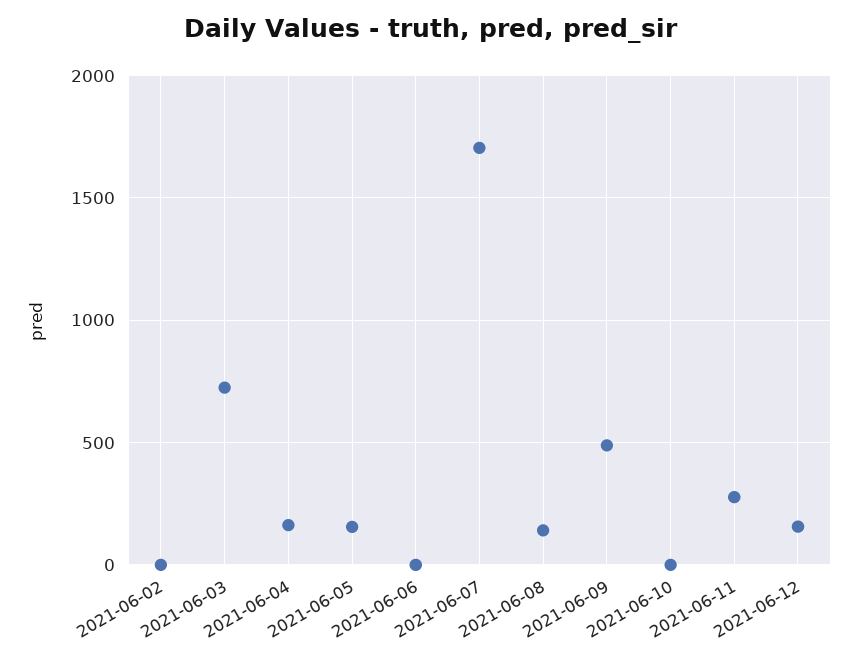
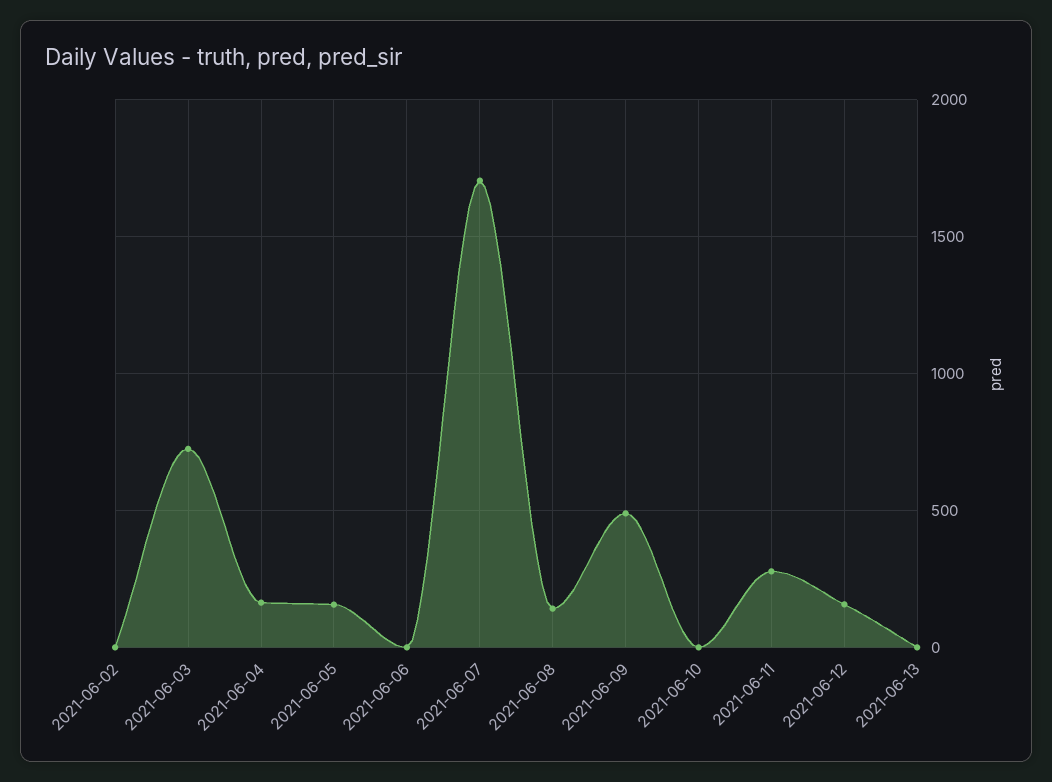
2021-06-13: none -> 0

